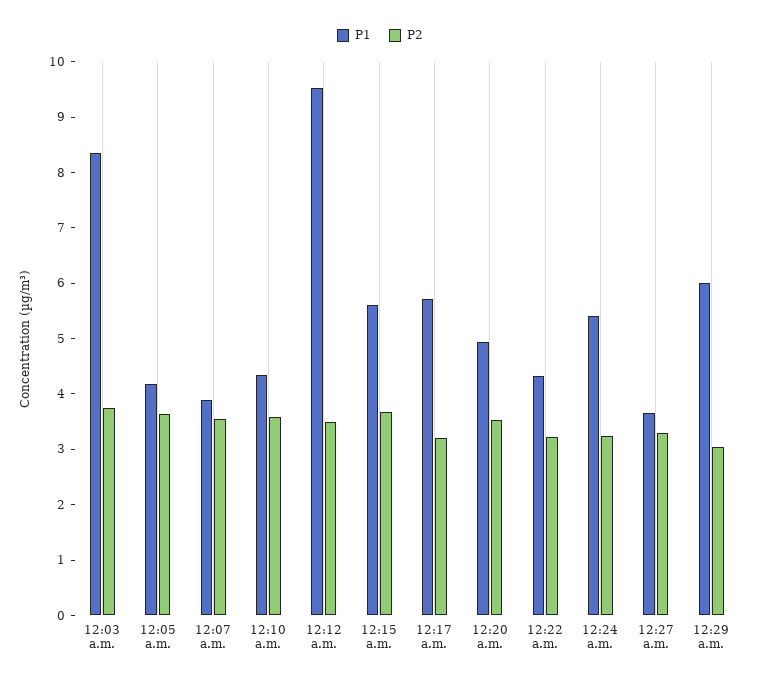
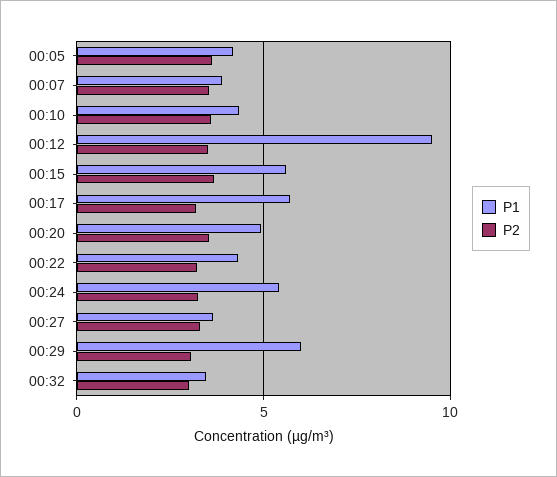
P1, 12:03 a.m.: 8.4 -> none
P2, 12:03 a.m.: 3.8 -> none
P1, 00:32: none -> 3.5
P2, 00:32: none -> 3

